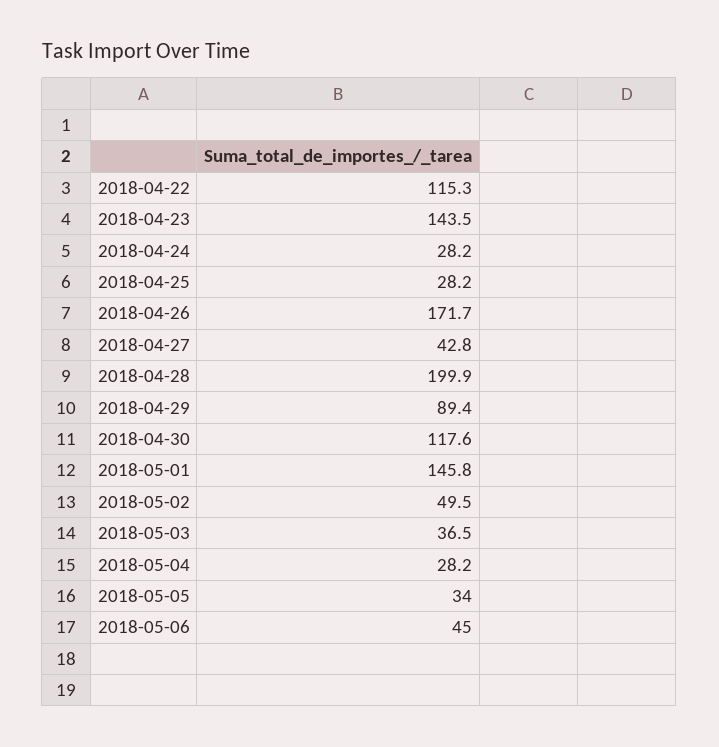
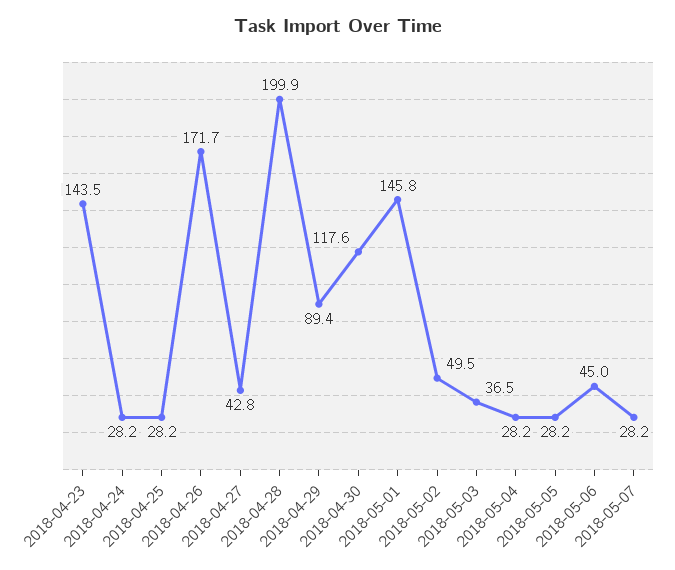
2018-04-22: 115.3 -> none
2018-05-05: 34 -> 28.2
2018-05-07: none -> 28.2

